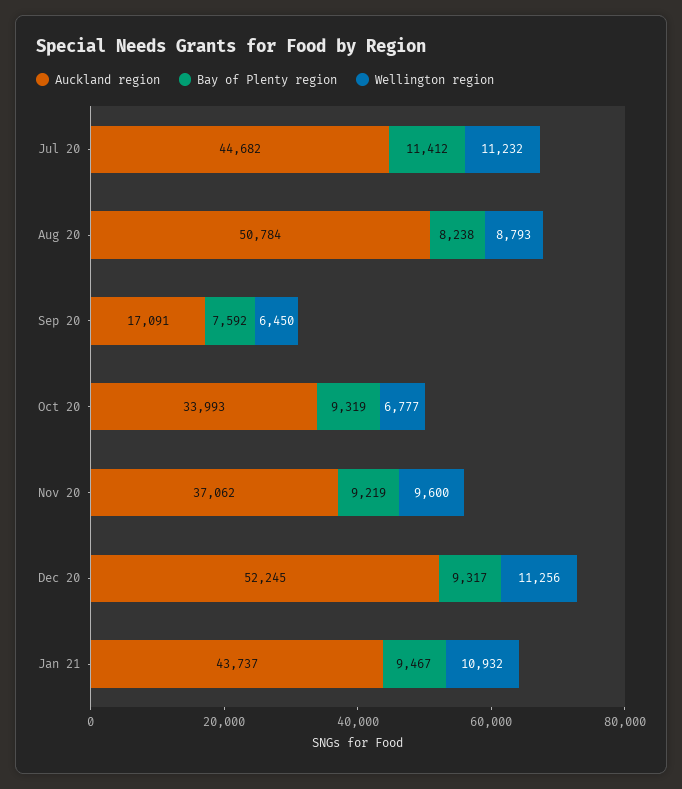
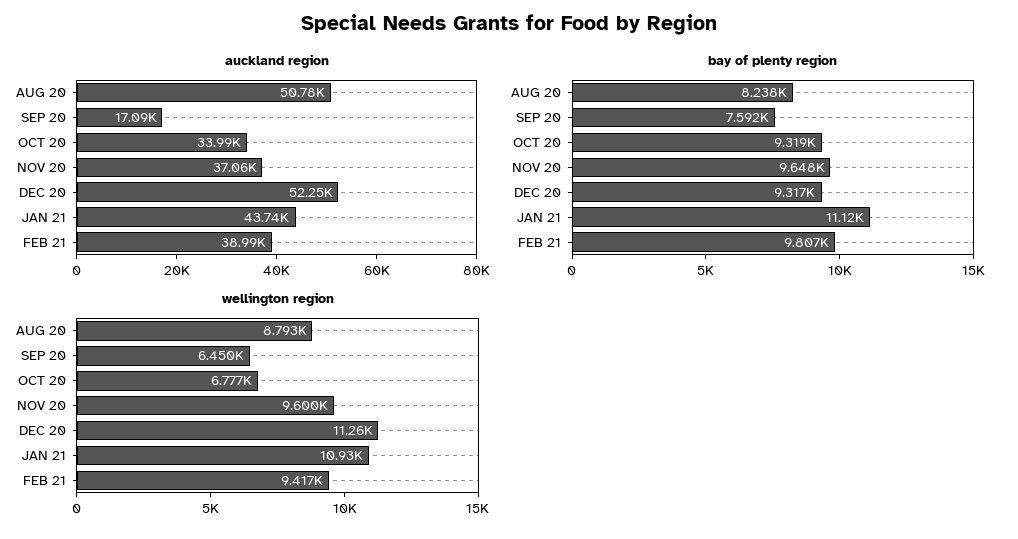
Auckland region, Jul 20: 44682 -> none
Bay of Plenty region, Jul 20: 11412 -> none
Wellington region, Jul 20: 11232 -> none
Bay of Plenty region, Nov 20: 9219 -> 9648
Bay of Plenty region, Jan 21: 9467 -> 11120
Auckland region, FEB 21: none -> 38990
Bay of Plenty region, FEB 21: none -> 9807
Wellington region, FEB 21: none -> 9417

